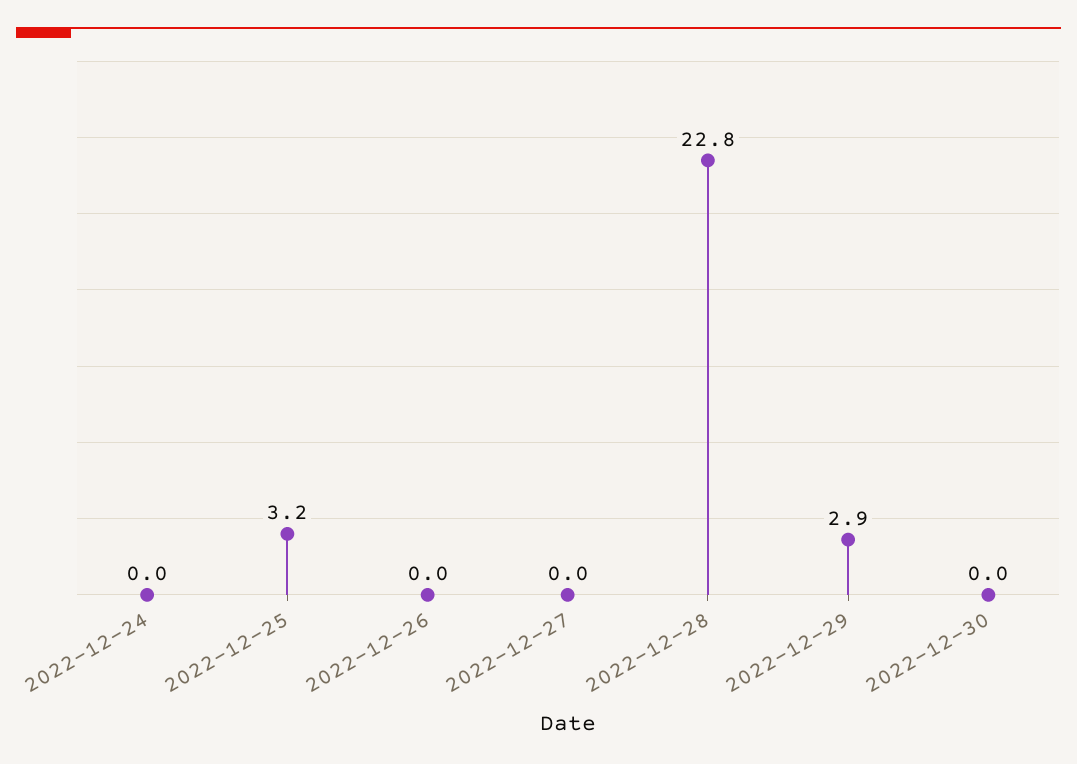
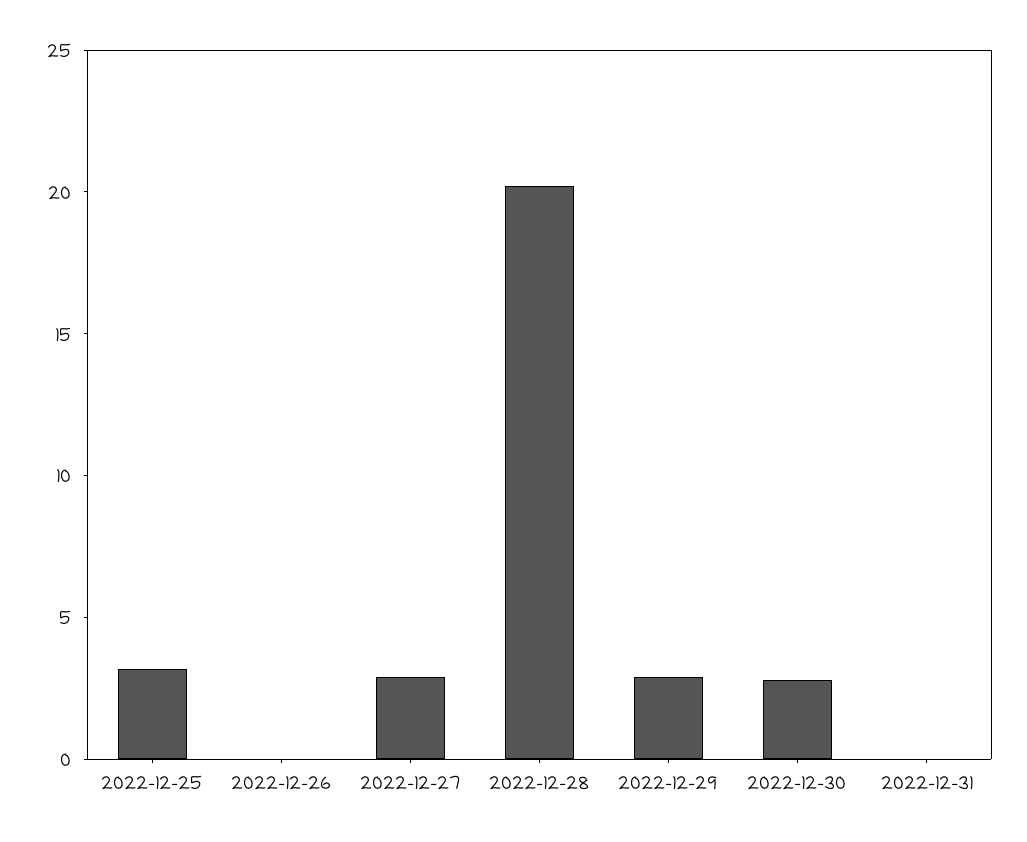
2022-12-24: 0 -> none
2022-12-27: 0 -> 3
2022-12-28: 22.8 -> 20
2022-12-30: 0 -> 3
2022-12-31: none -> 0

